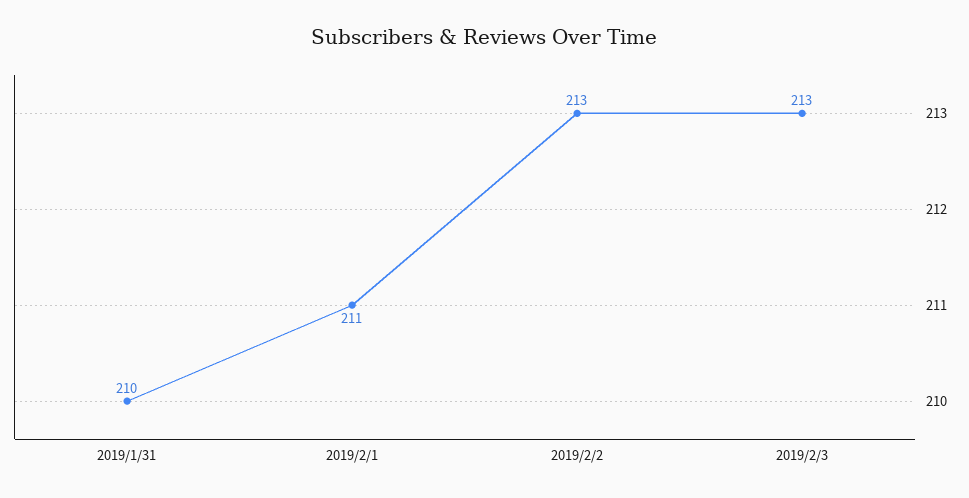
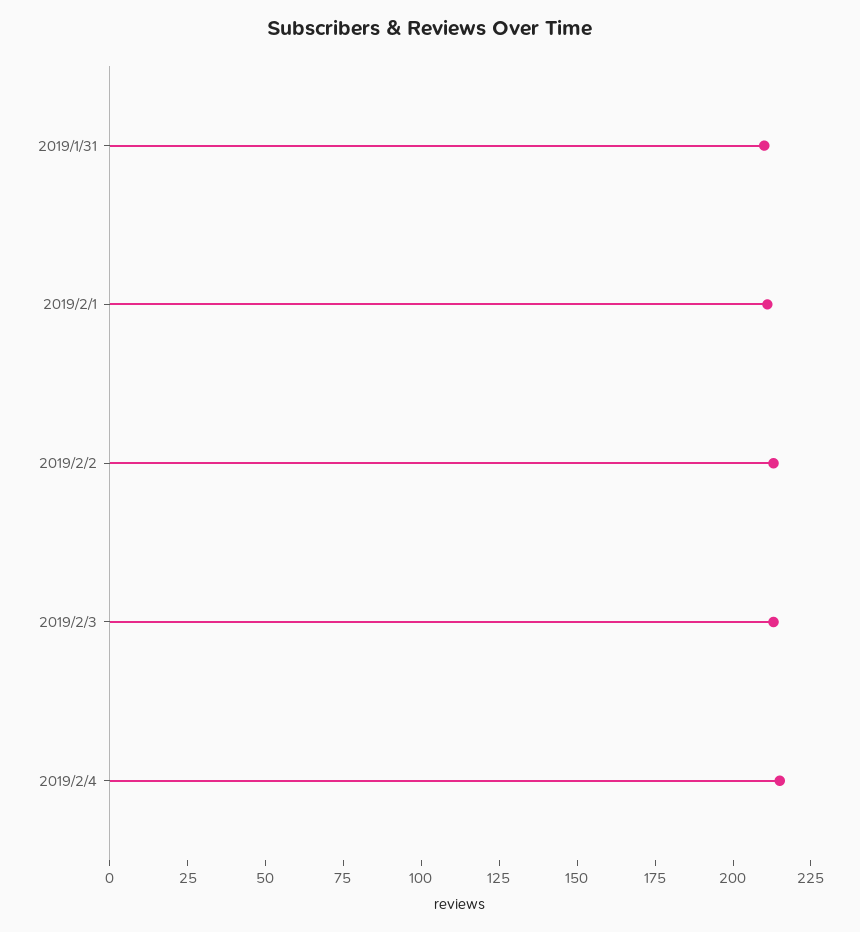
2019/2/4: none -> 215

